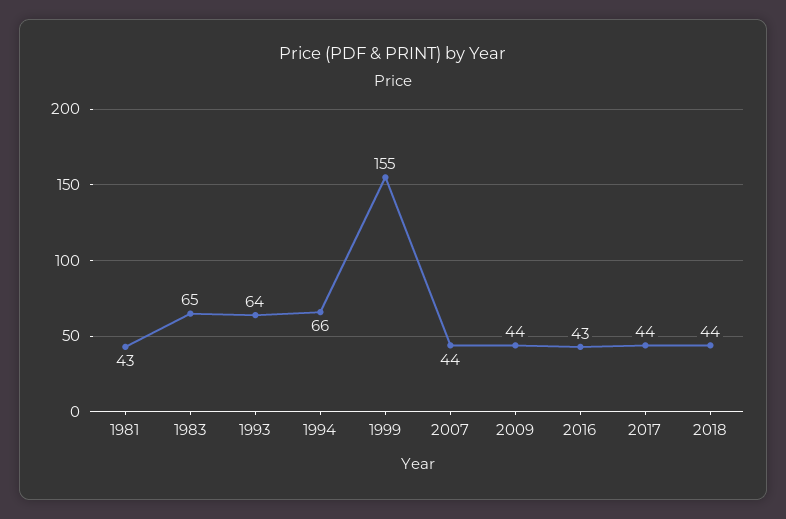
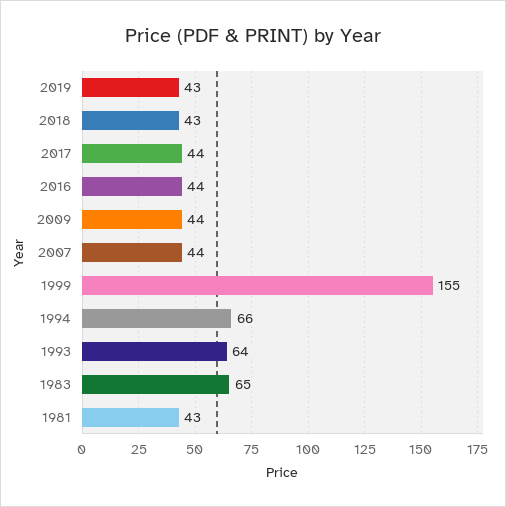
2016: 43 -> 44
2018: 44 -> 43
2019: none -> 43

